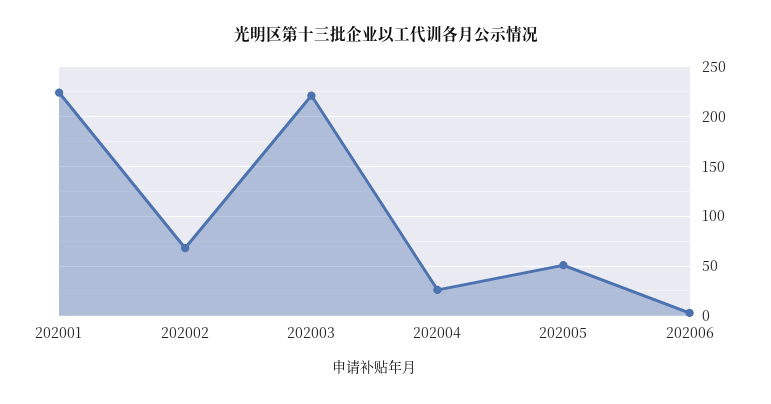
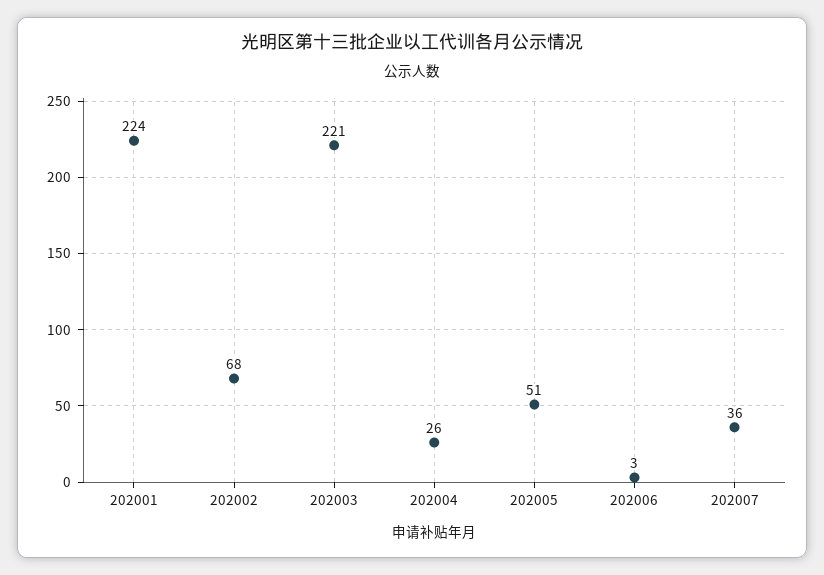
202007: none -> 36

